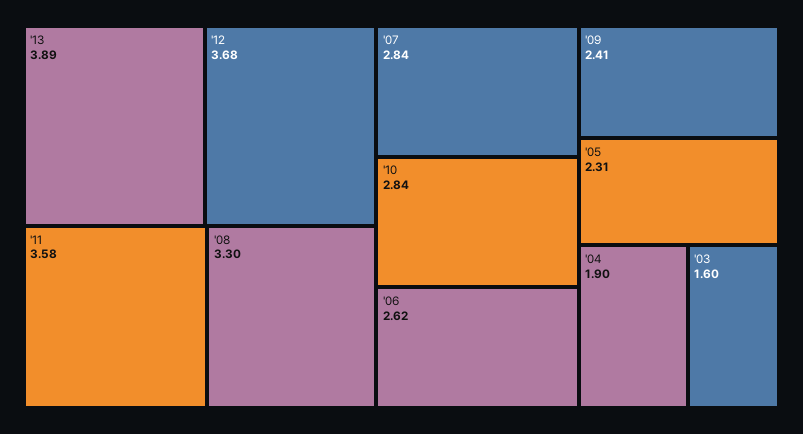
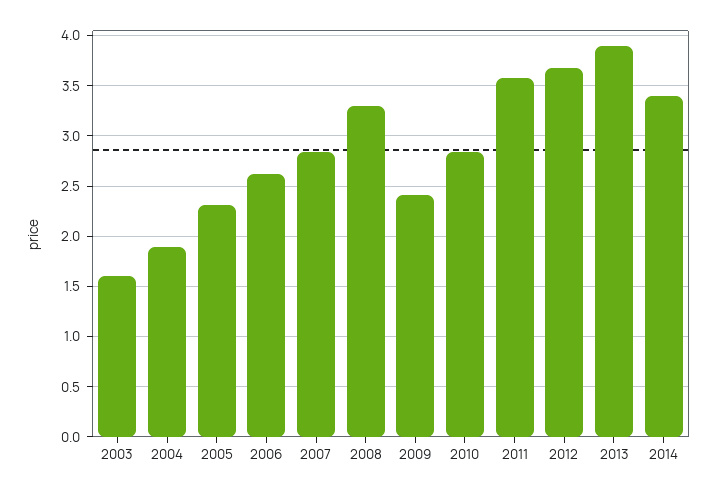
2014: none -> 3.4

